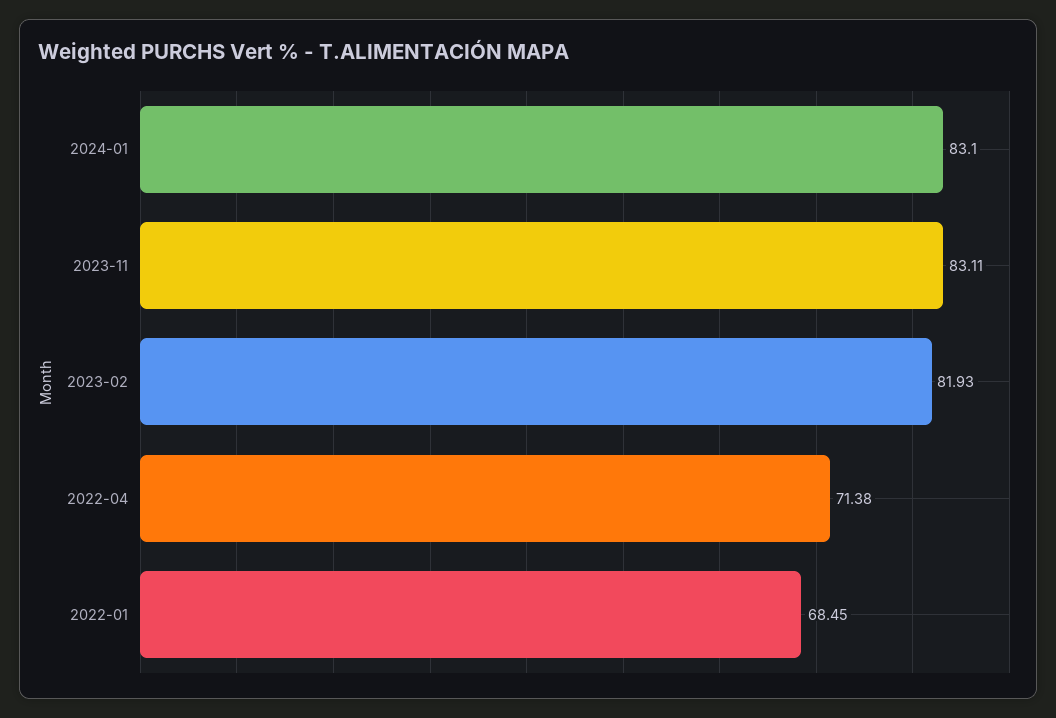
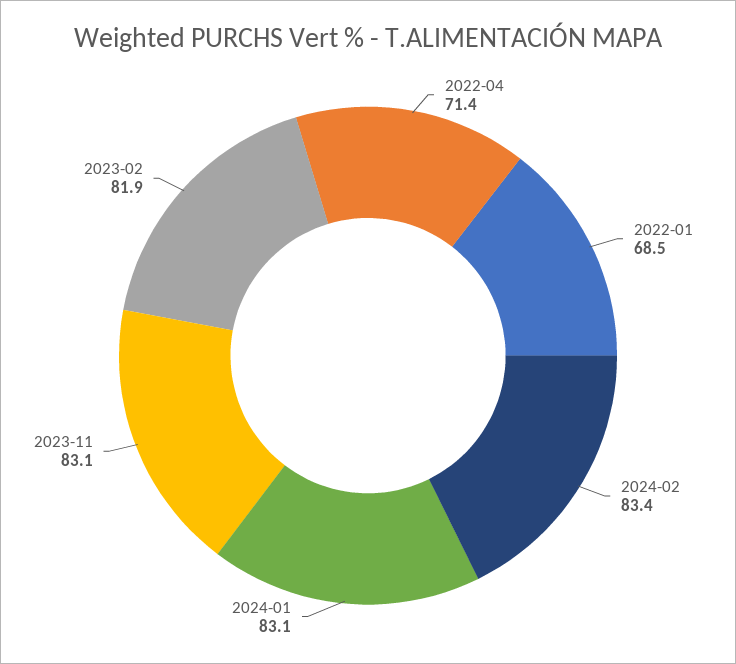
2024-02: none -> 83.4

